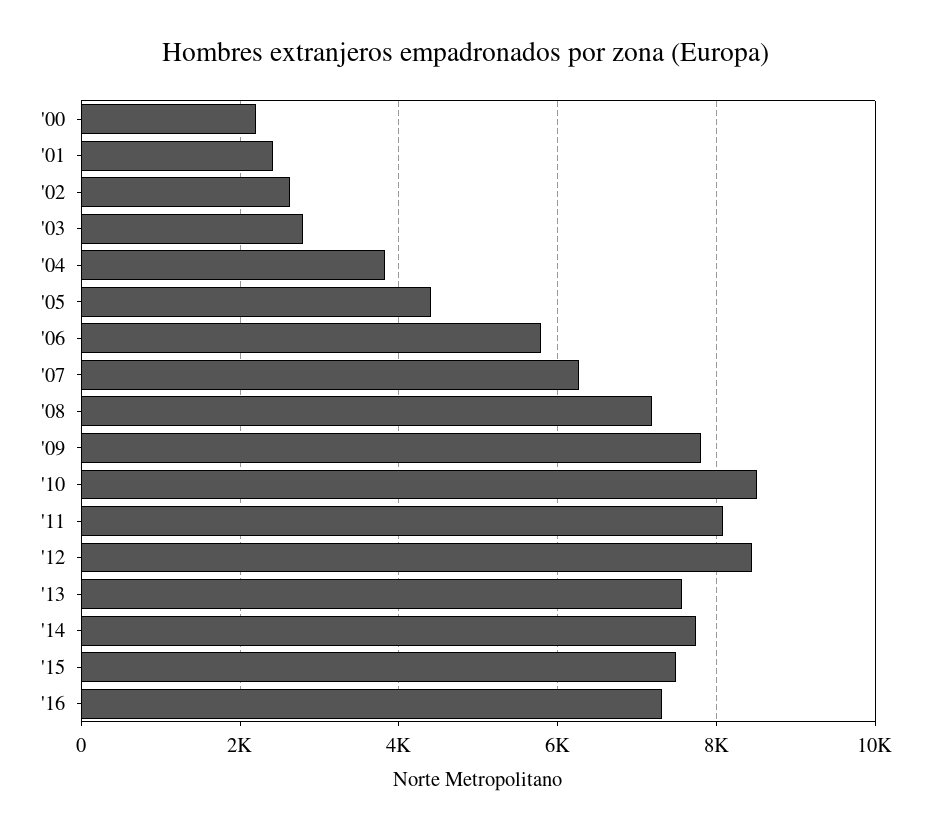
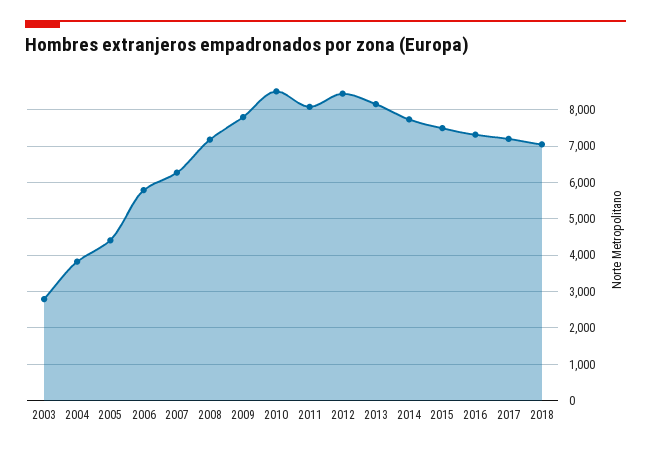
'00: 2200 -> none
'01: 2400 -> none
'02: 2600 -> none
'13: 7600 -> 8200
2017: none -> 7200
2018: none -> 7000

